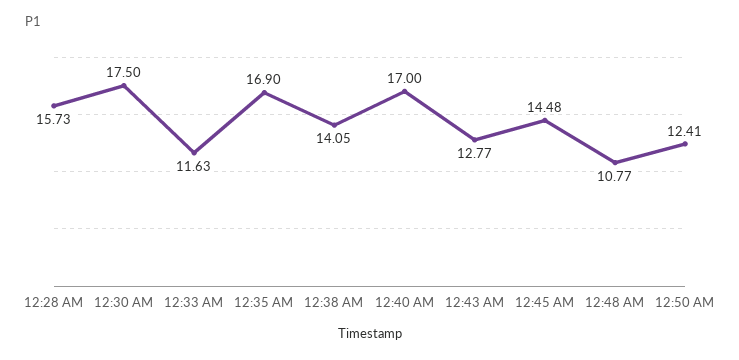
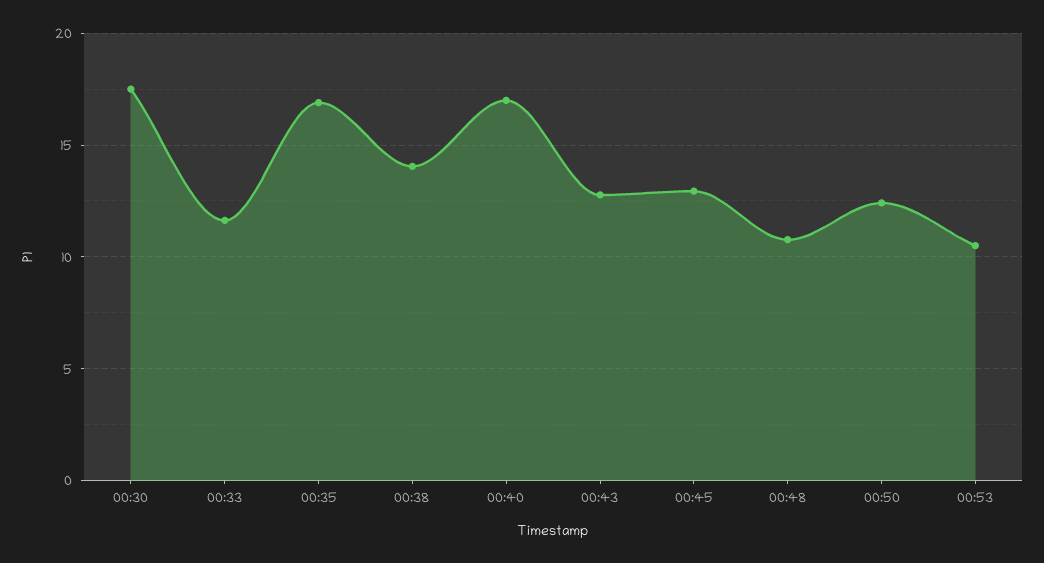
12:28 AM: 15.73 -> none
12:45 AM: 14.48 -> 13
00:53: none -> 10.5

